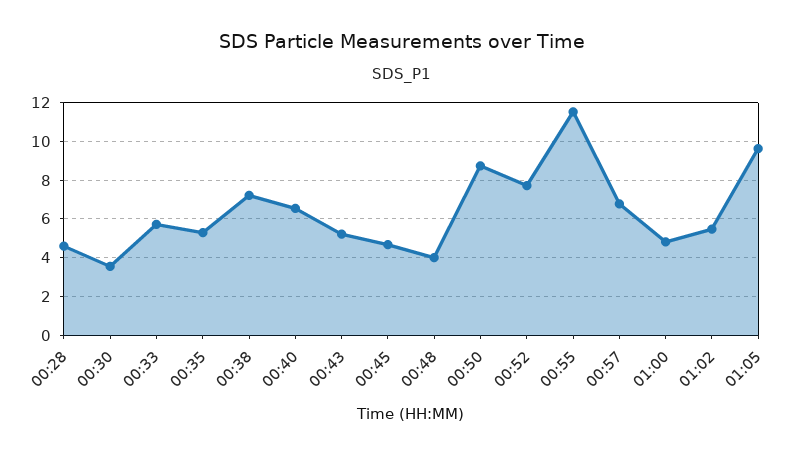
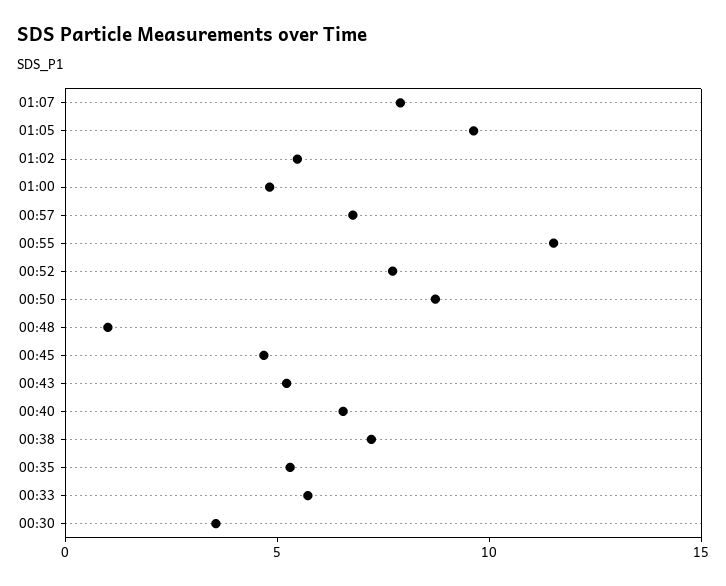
00:28: 4.5 -> none
00:48: 4 -> 1
01:07: none -> 8

